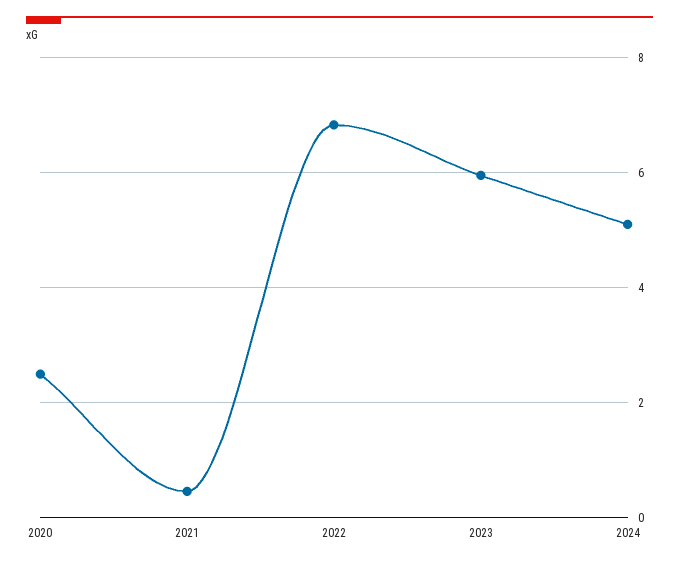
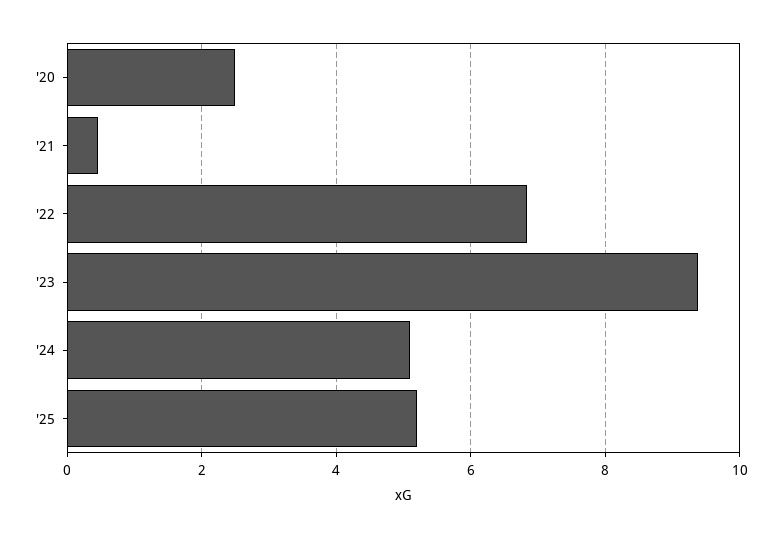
2023: 6 -> 9.4
'25: none -> 5.2

